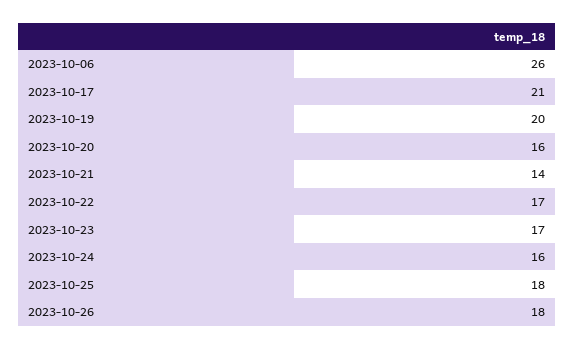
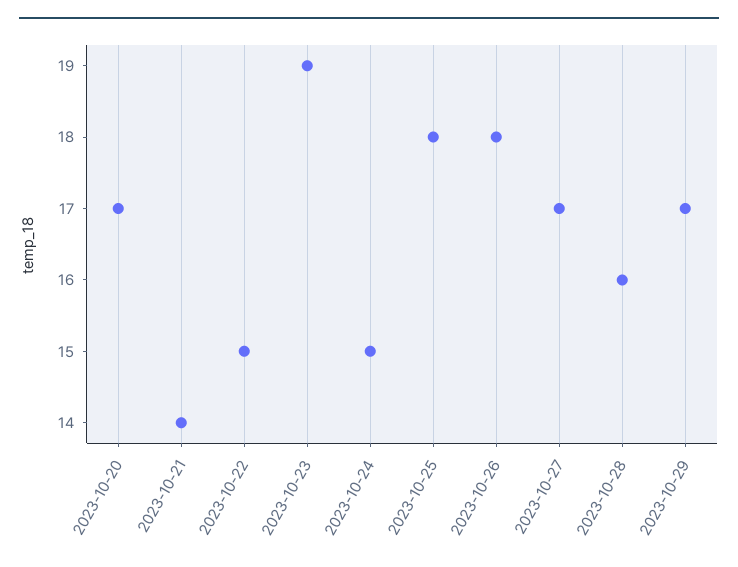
2023-10-06: 26 -> none
2023-10-17: 21 -> none
2023-10-19: 20 -> none
2023-10-20: 16 -> 17
2023-10-22: 17 -> 15
2023-10-23: 17 -> 19
2023-10-24: 16 -> 15
2023-10-27: none -> 17
2023-10-28: none -> 16
2023-10-29: none -> 17

